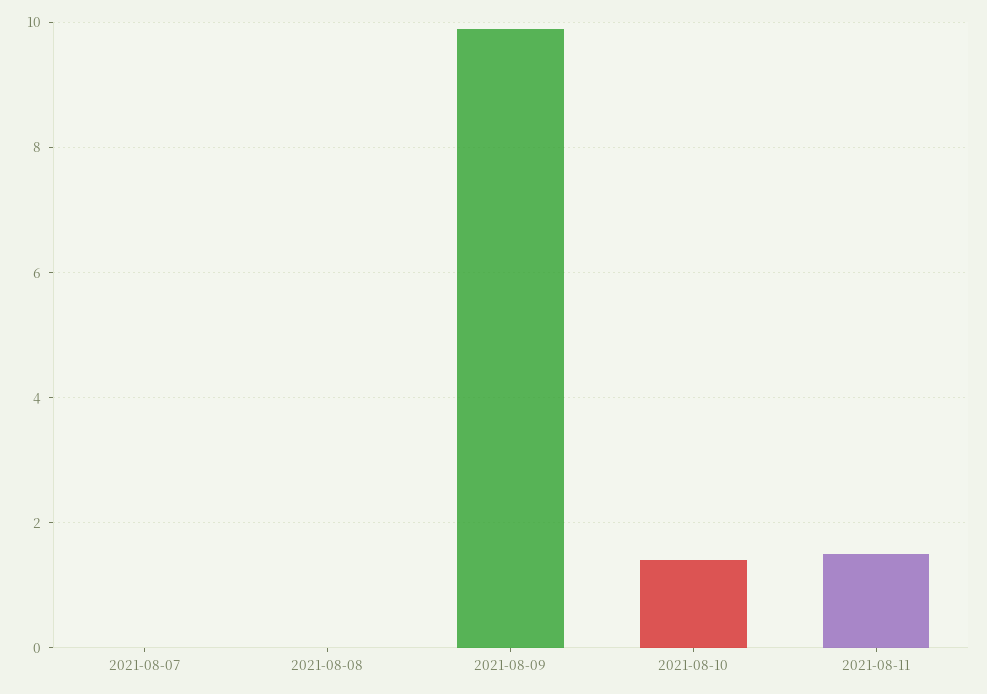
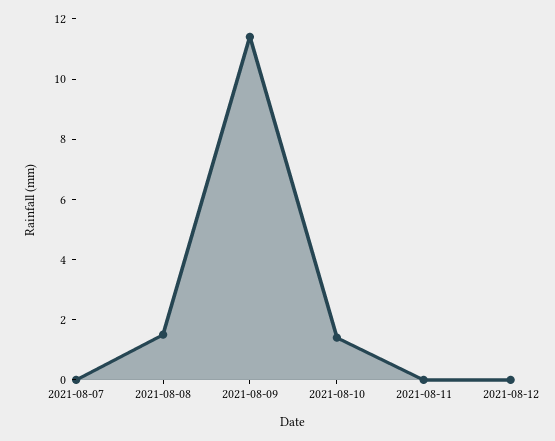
2021-08-08: 0 -> 1.5
2021-08-09: 10 -> 11.5
2021-08-11: 1.5 -> 0
2021-08-12: none -> 0

